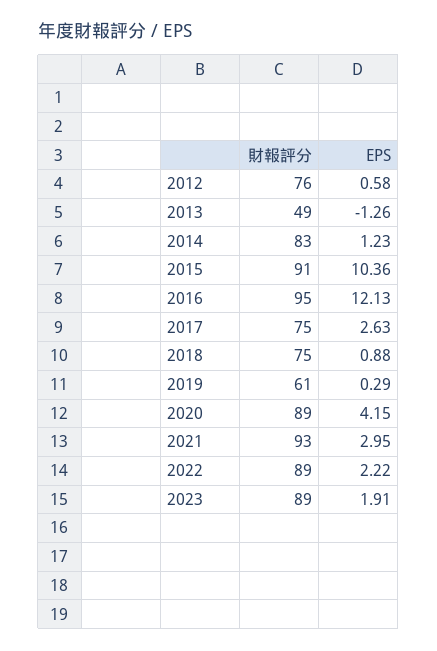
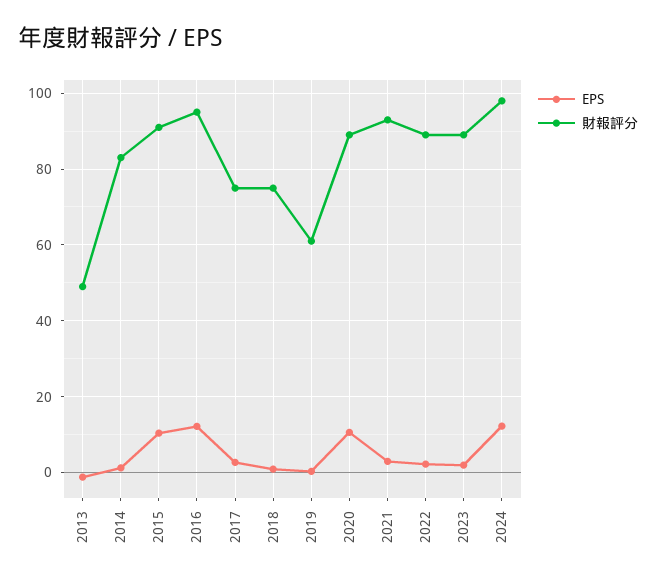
財報評分, 2012: 76 -> none
EPS, 2012: 0.58 -> none
EPS, 2020: 4.15 -> 10
EPS, 2024: none -> 12
財報評分, 2024: none -> 98

